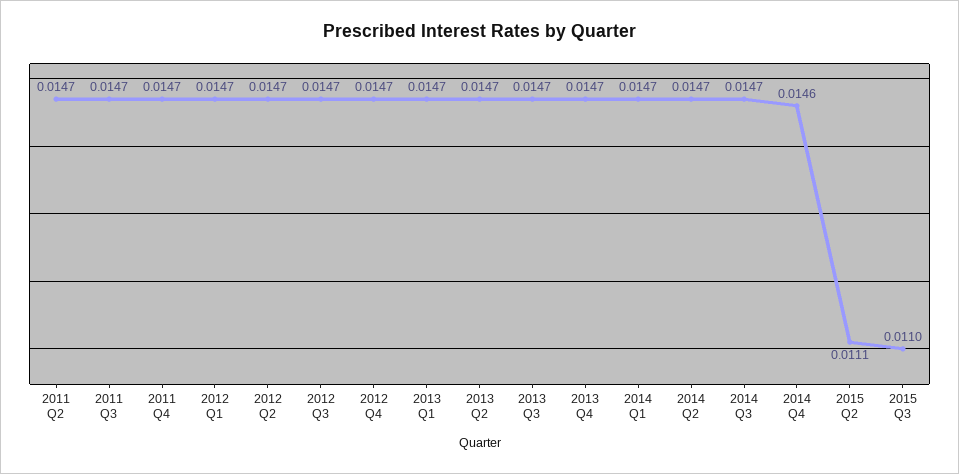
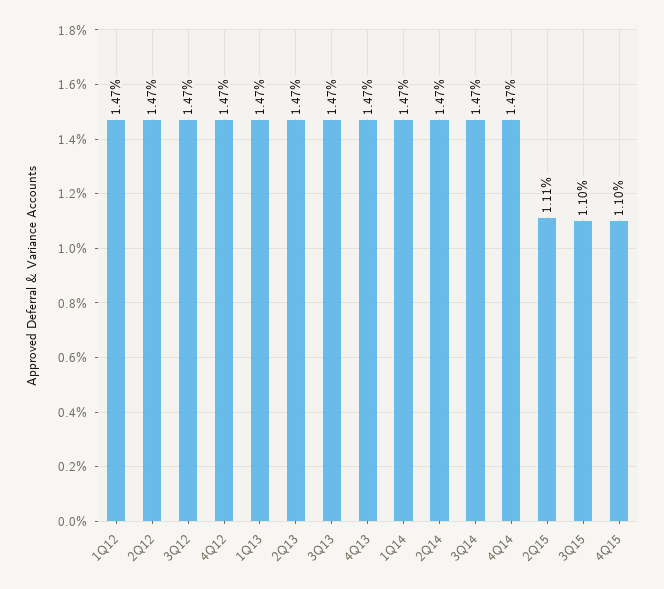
2011 Q2: 0.0147 -> none
2011 Q3: 0.0147 -> none
2011 Q4: 0.0147 -> none
2014 Q4: 0.0146 -> 0.0147
4Q15: none -> 0.011

